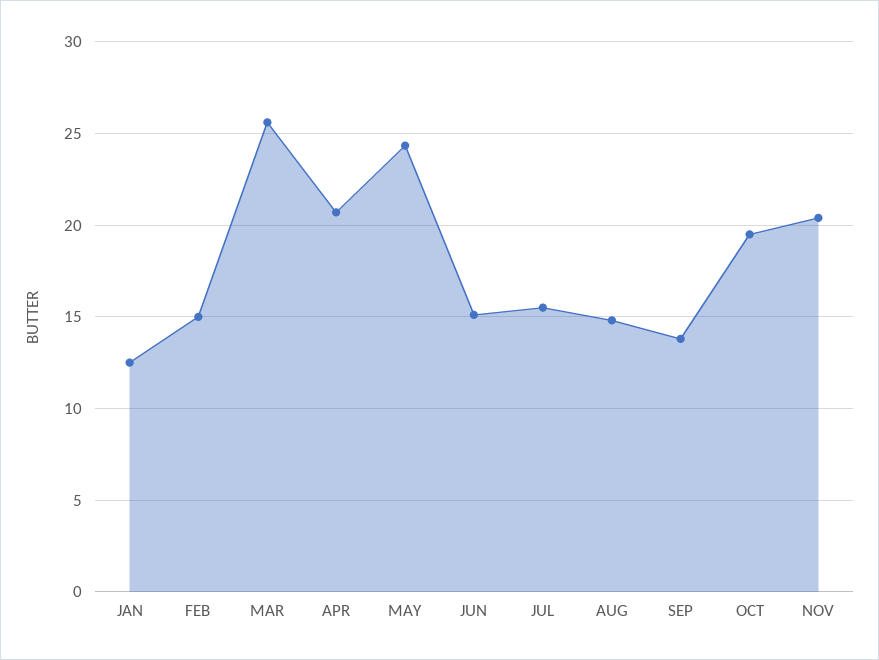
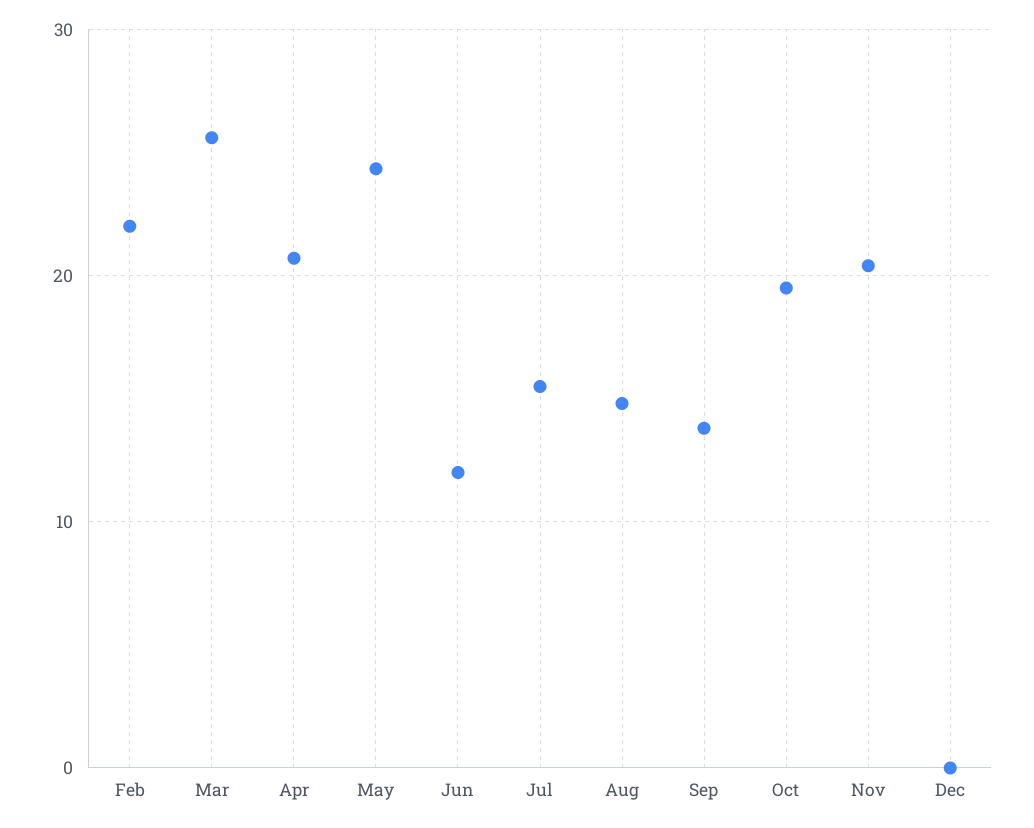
JAN: 12.5 -> none
FEB: 15 -> 22
JUN: 15 -> 12
Dec: none -> 0

